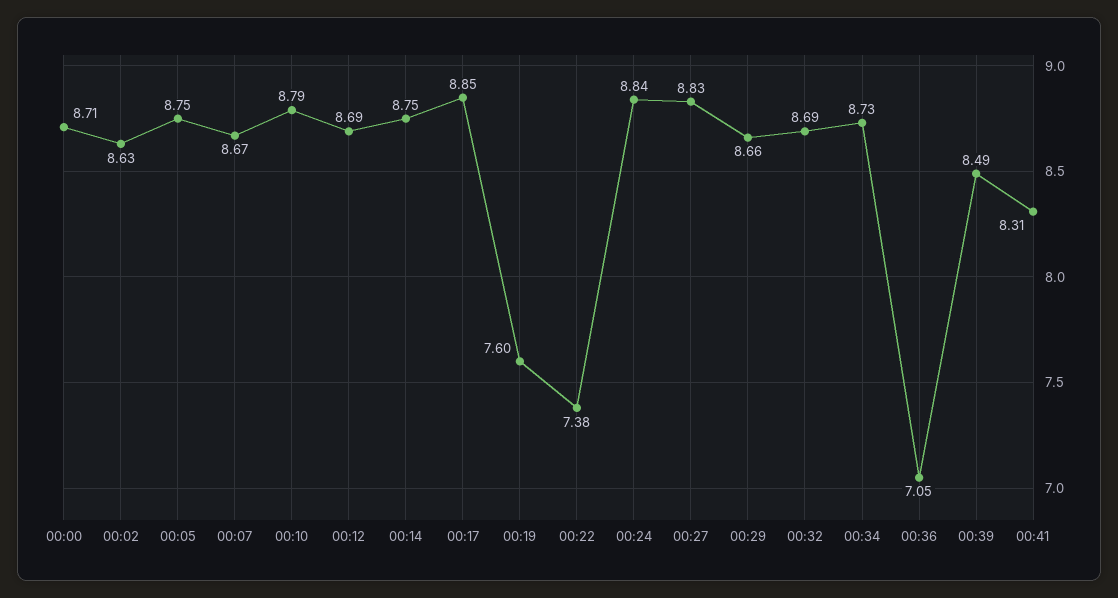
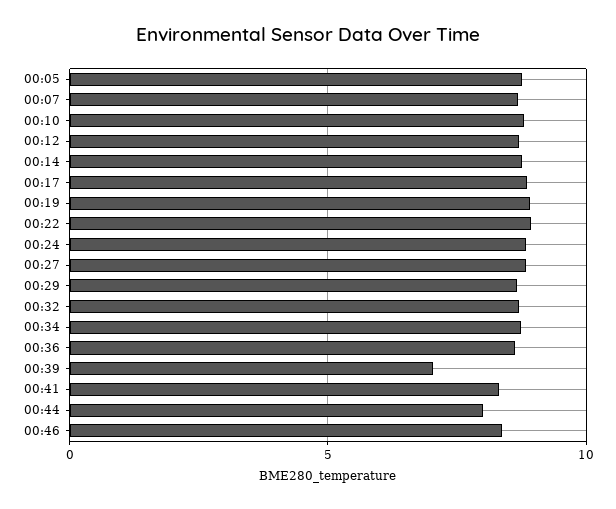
00:00: 8.71 -> none
00:02: 8.63 -> none
00:19: 7.6 -> 9
00:22: 7.38 -> 9
00:36: 7.05 -> 8.5
00:39: 8.49 -> 7
00:44: none -> 8
00:46: none -> 8.5

